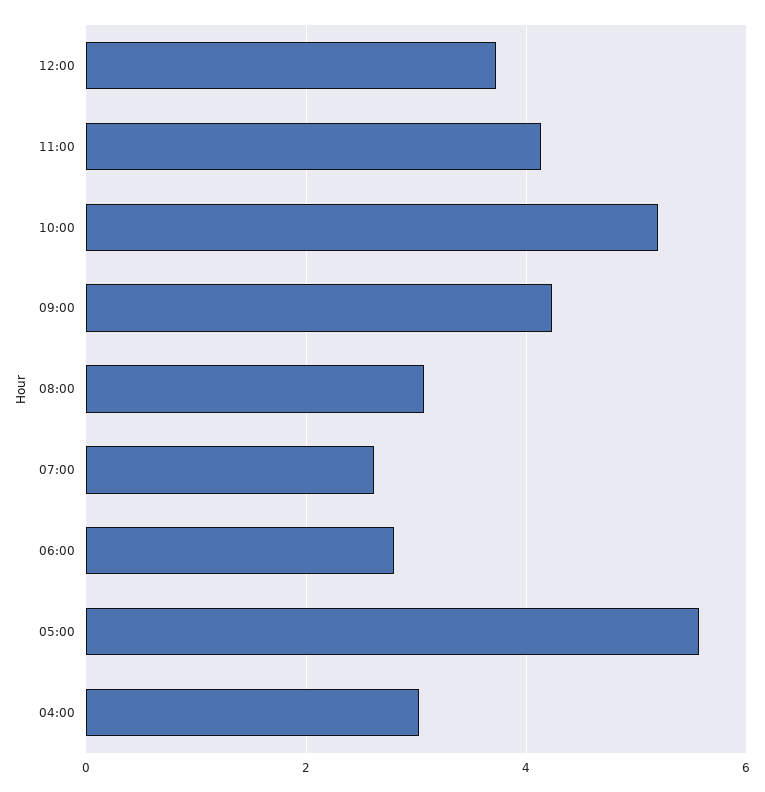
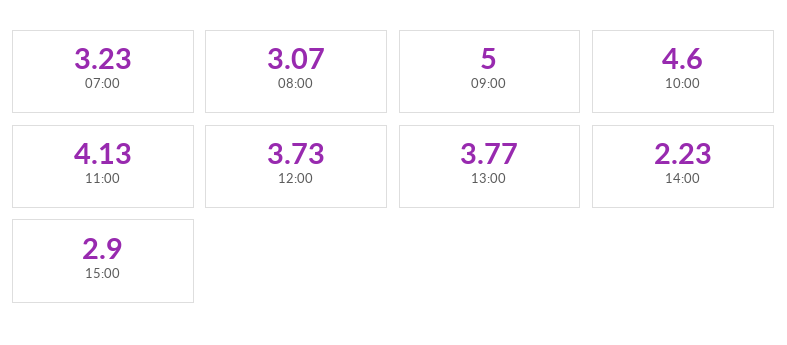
10:00: 5.2 -> 4.6
09:00: 4.2 -> 5
07:00: 2.6 -> 3.23
06:00: 2.8 -> none
05:00: 5.6 -> none
04:00: 3 -> none
13:00: none -> 3.77
14:00: none -> 2.23
15:00: none -> 2.9

